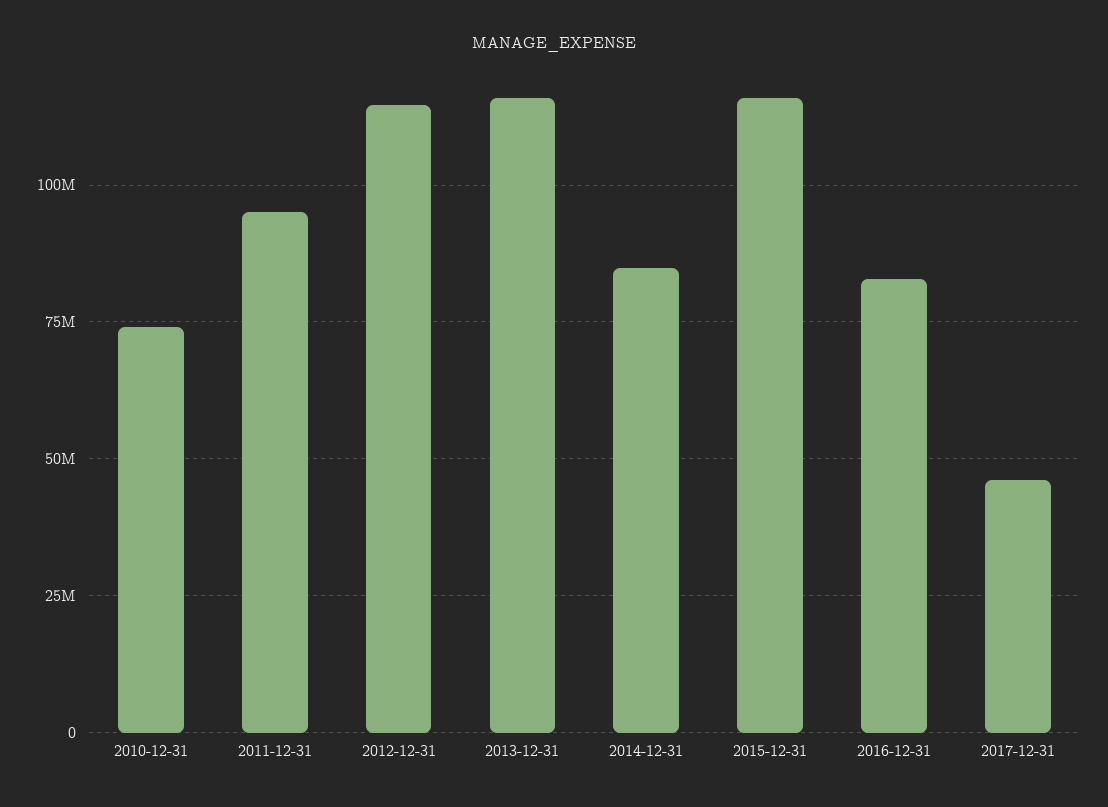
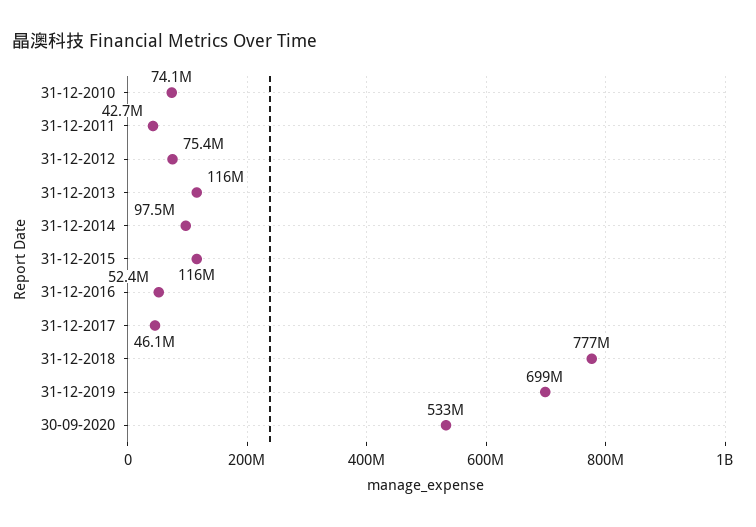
2011-12-31: 95000000 -> 42700000
2012-12-31: 115000000 -> 75400000
2014-12-31: 85000000 -> 97500000
2016-12-31: 82500000 -> 52400000
31-12-2018: none -> 777000000
31-12-2019: none -> 699000000
30-09-2020: none -> 533000000

